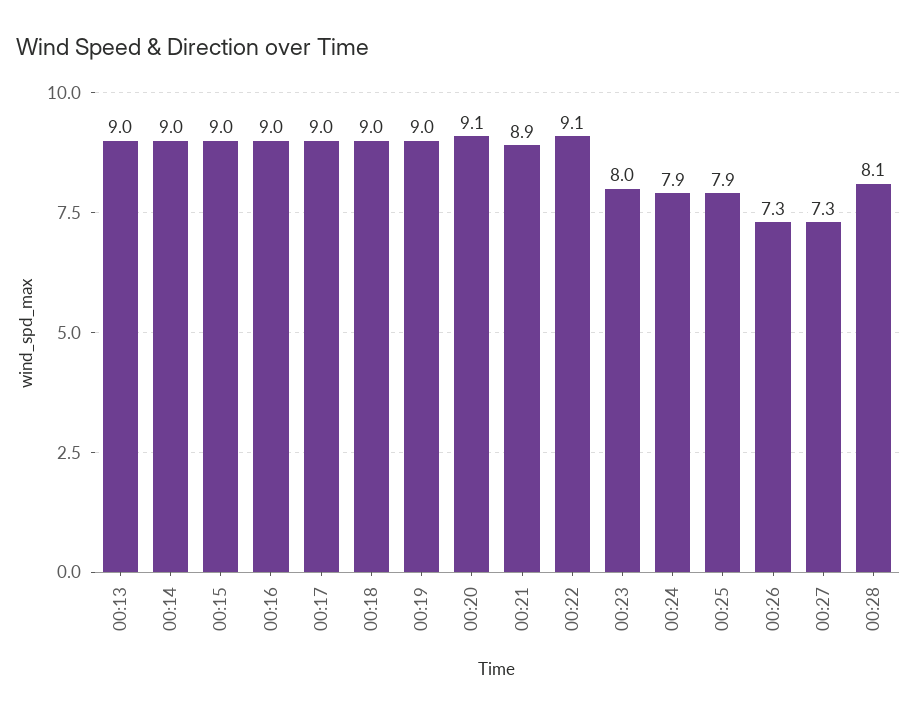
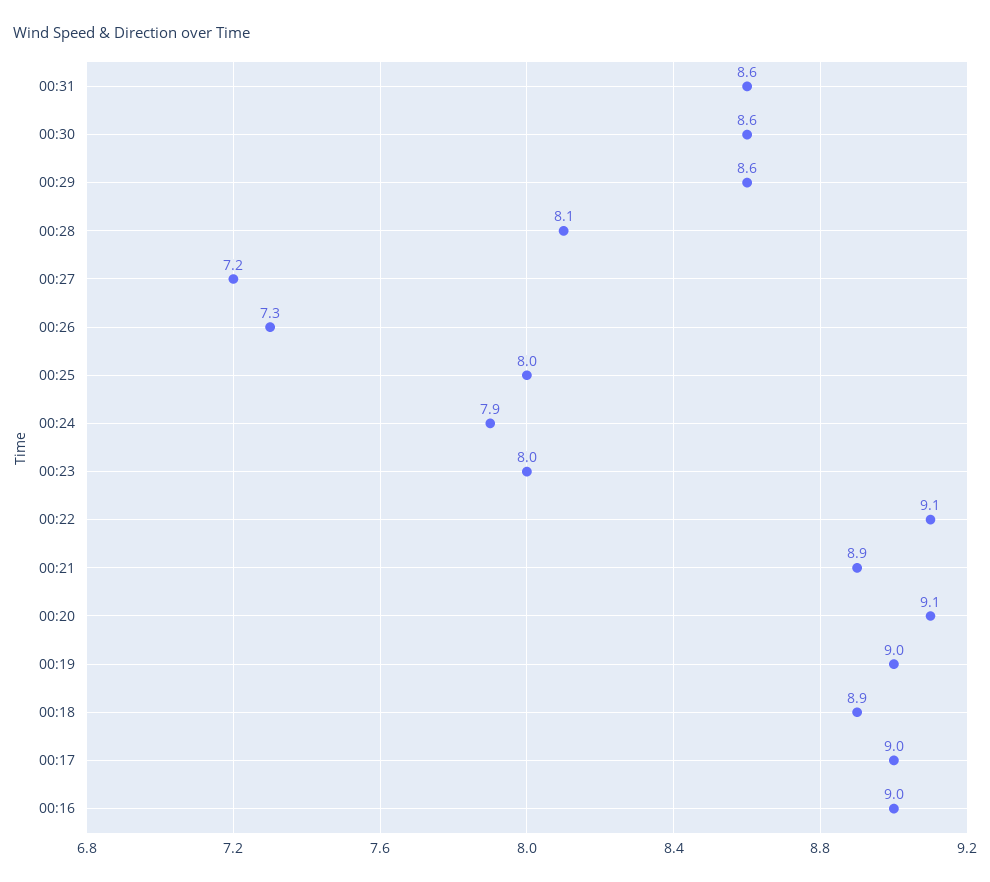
00:13: 9 -> none
00:14: 9 -> none
00:15: 9 -> none
00:18: 9 -> 8.9
00:25: 7.9 -> 8
00:27: 7.3 -> 7.2
00:31: none -> 8.6
00:30: none -> 8.6
00:29: none -> 8.6

